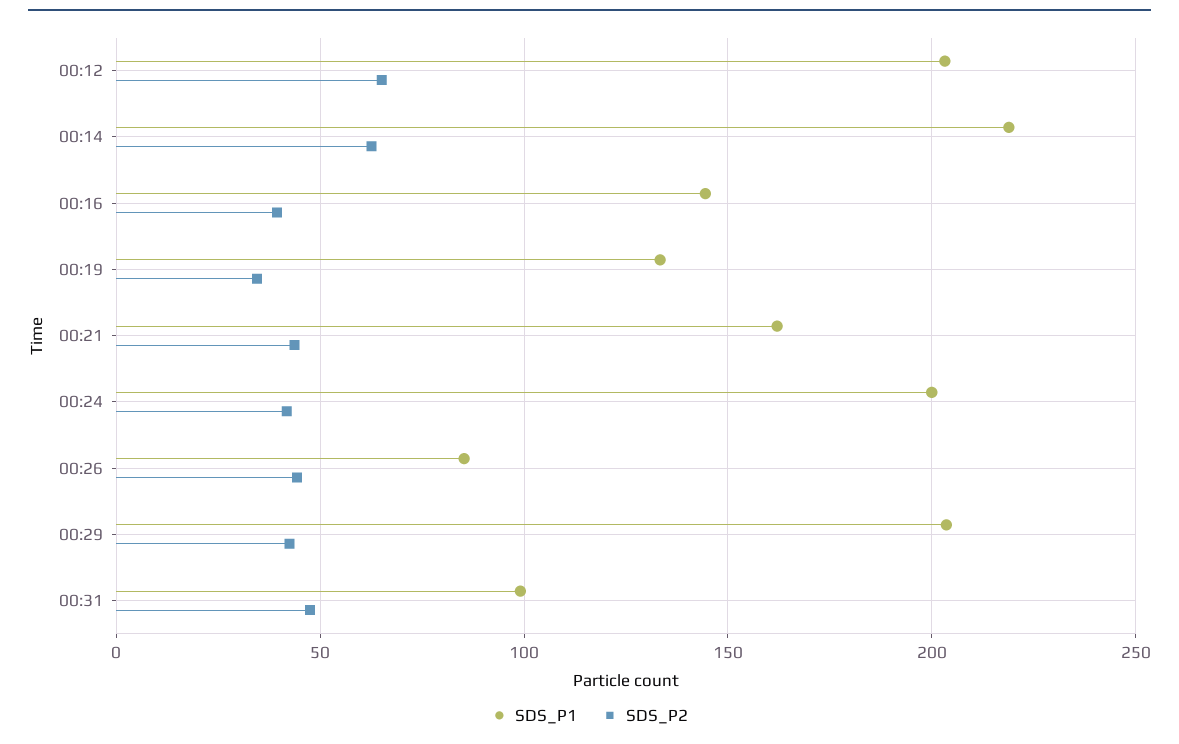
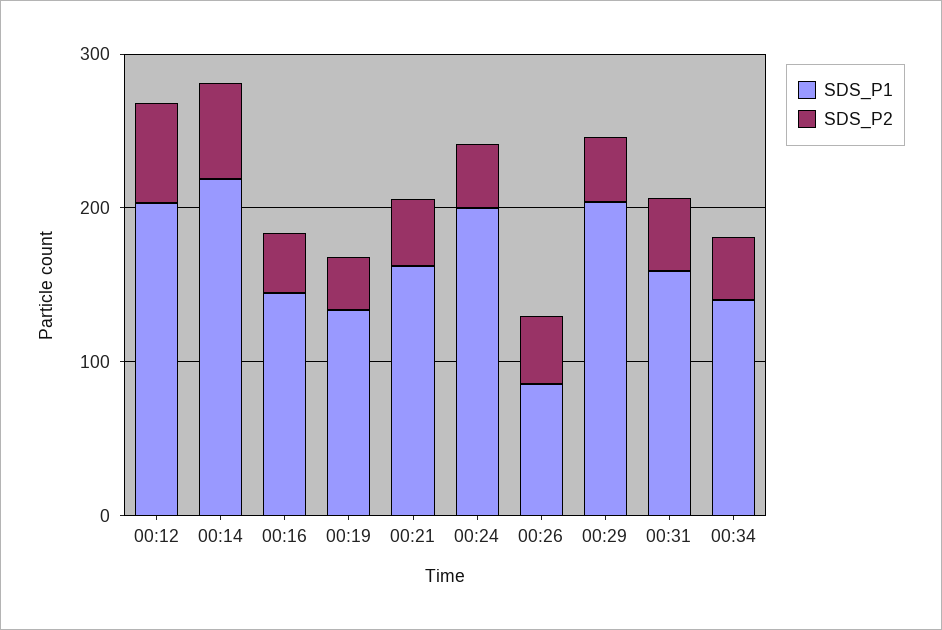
SDS_P1, 00:31: 100 -> 160
SDS_P1, 00:34: none -> 140
SDS_P2, 00:34: none -> 40

